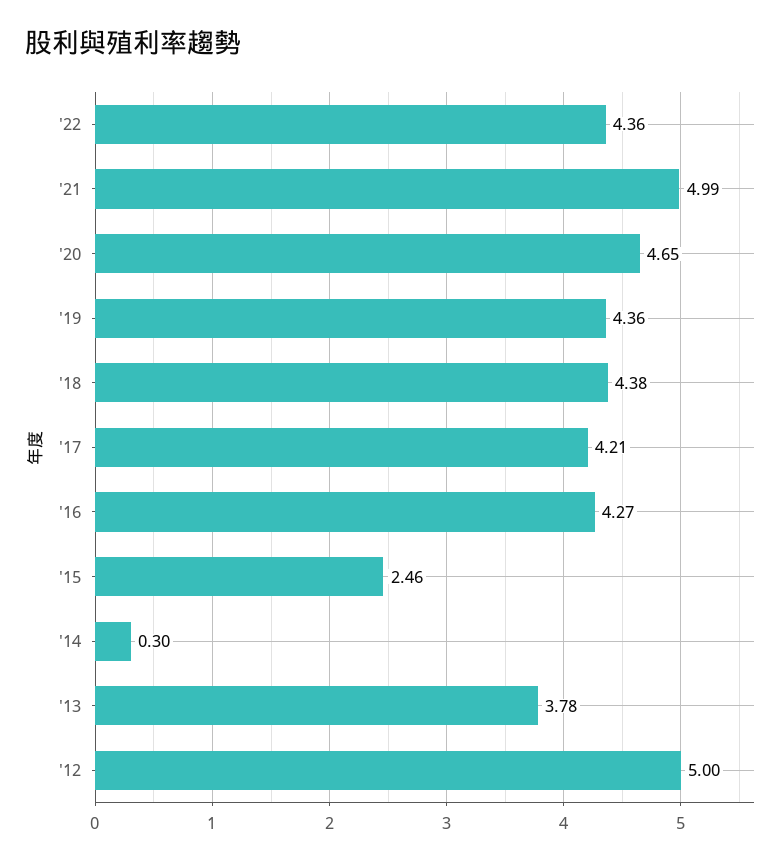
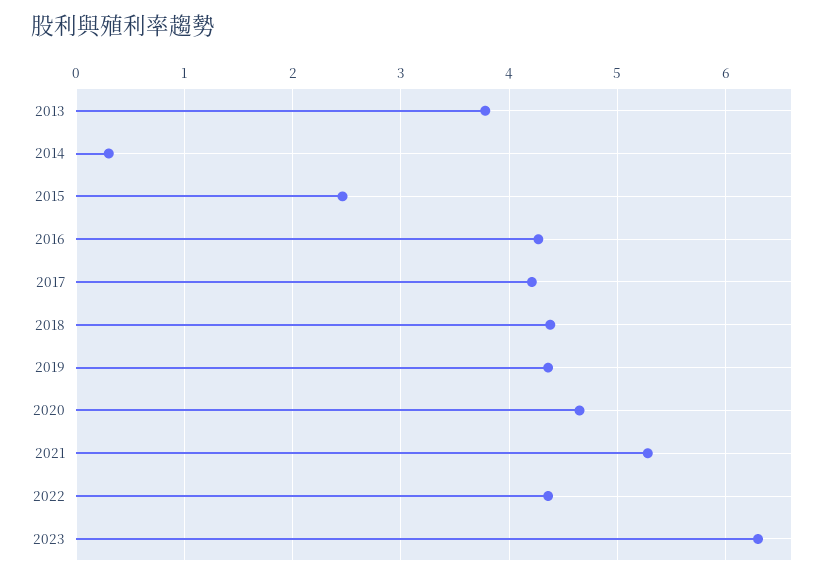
'21: 4.99 -> 5.3
'12: 5 -> none
2023: none -> 6.3

